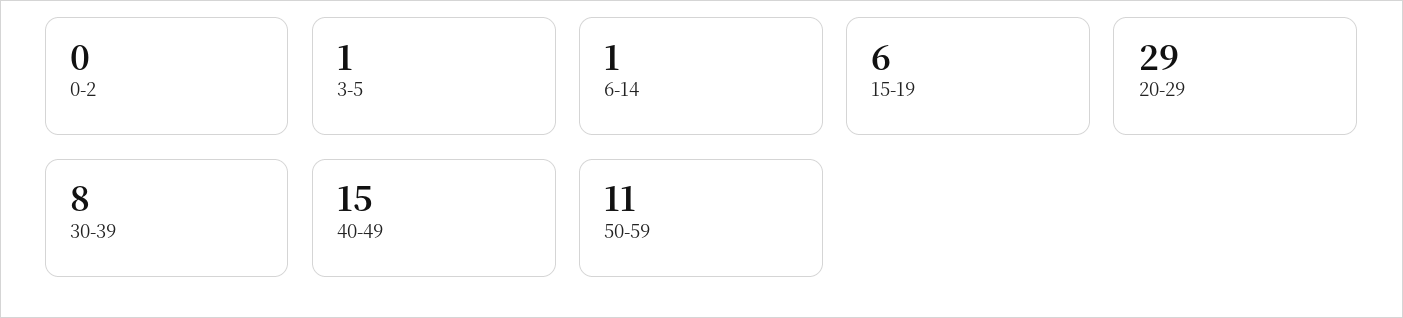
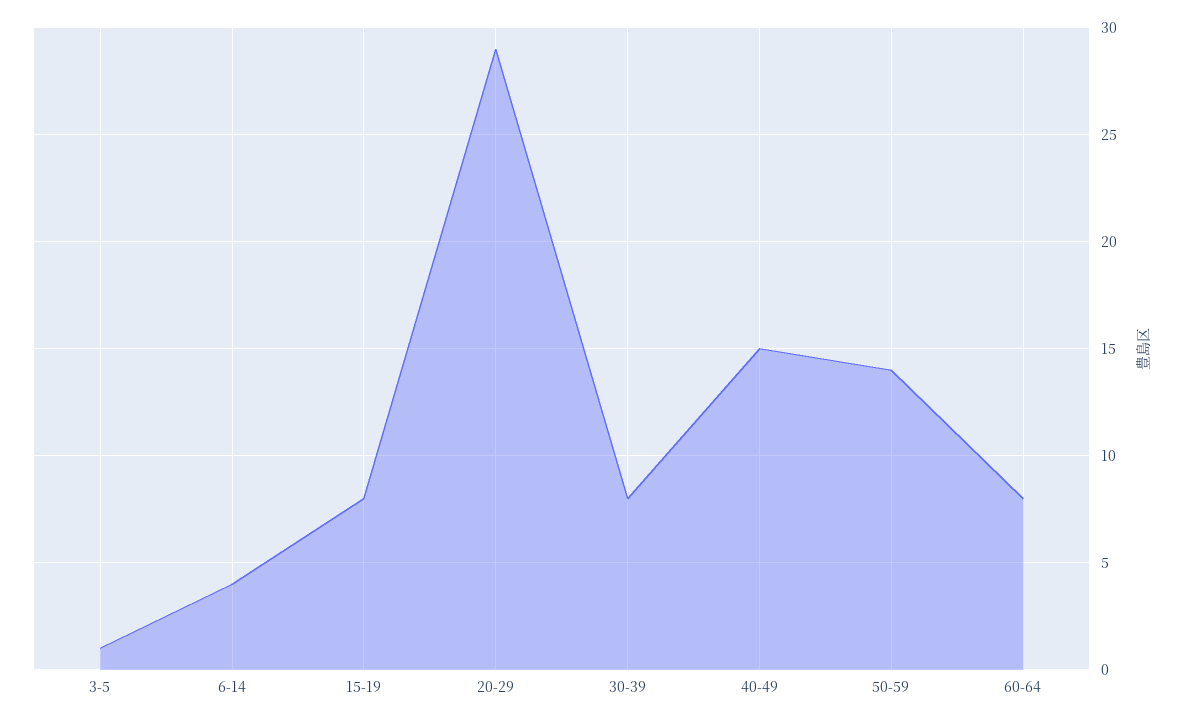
0-2: 0 -> none
6-14: 1 -> 4
15-19: 6 -> 8
50-59: 11 -> 14
60-64: none -> 8

